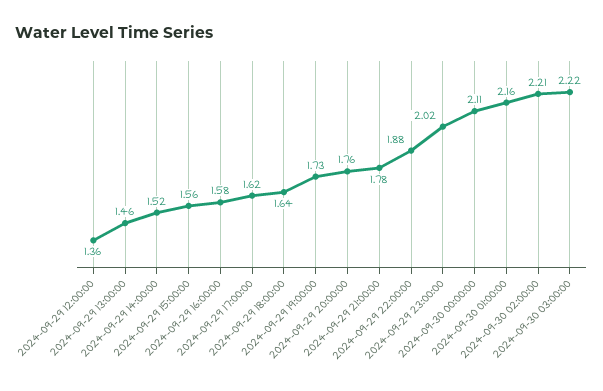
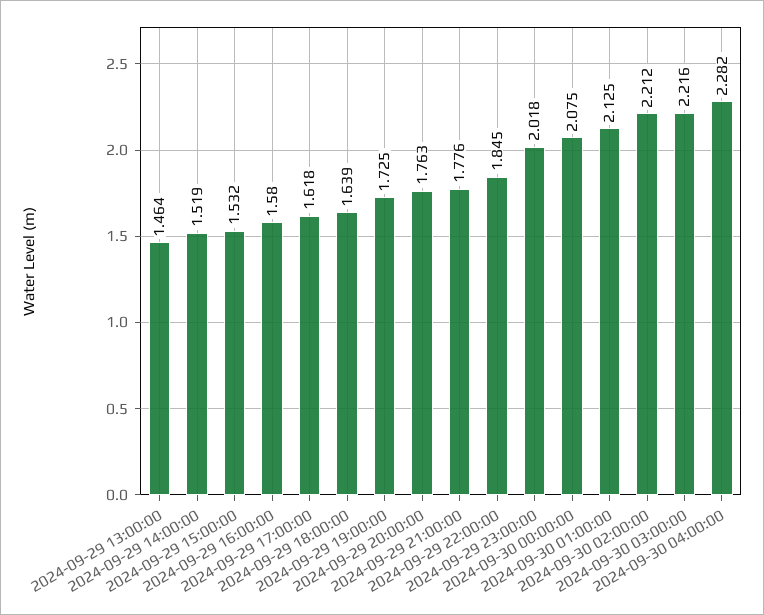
2024-09-29 12:00:00: 1.36 -> none
2024-09-29 15:00:00: 1.56 -> 1.532
2024-09-29 22:00:00: 1.88 -> 1.845
2024-09-30 00:00:00: 2.11 -> 2.075
2024-09-30 01:00:00: 2.16 -> 2.125
2024-09-30 04:00:00: none -> 2.282

